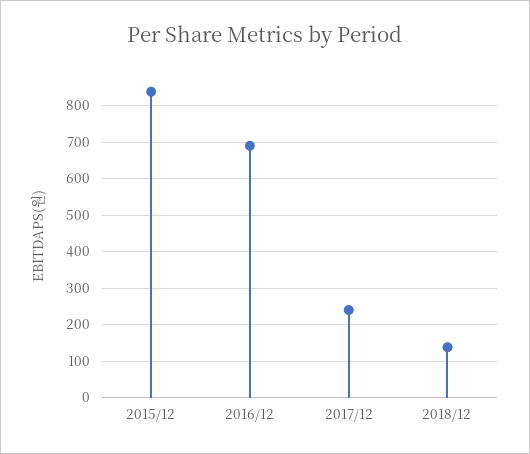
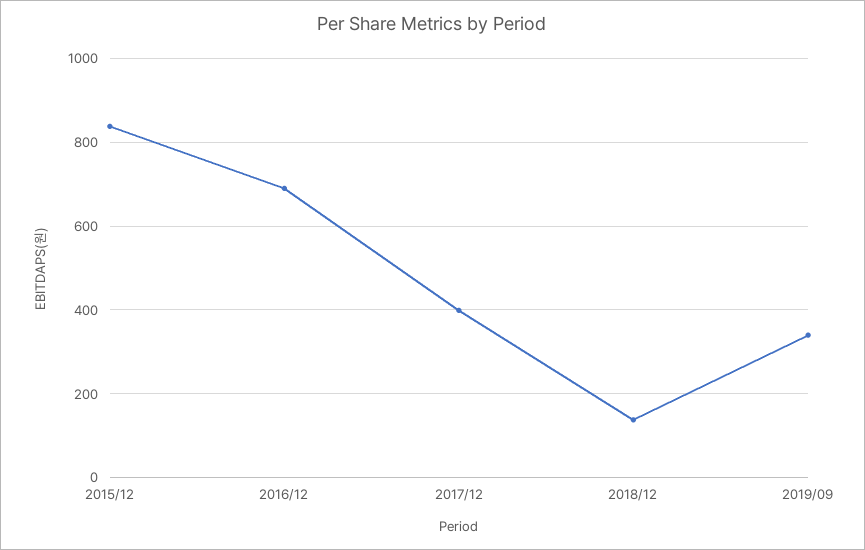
2017/12: 240 -> 400
2019/09: none -> 340

